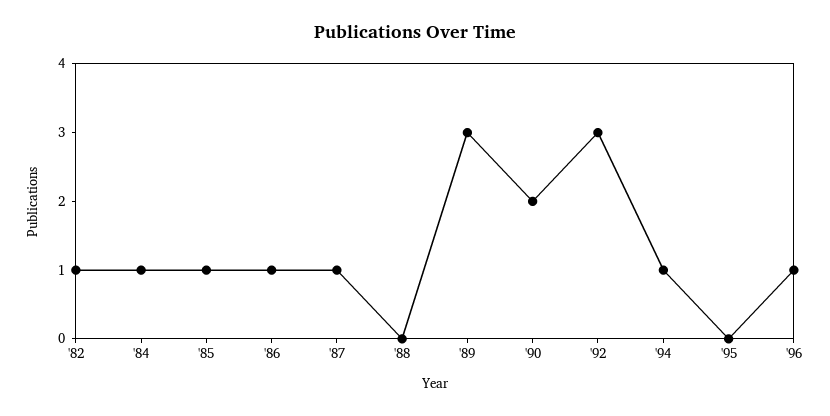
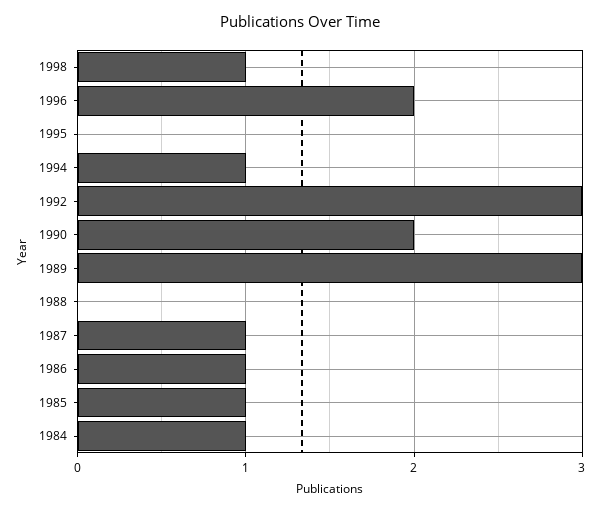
'82: 1 -> none
'96: 1 -> 2
1998: none -> 1

